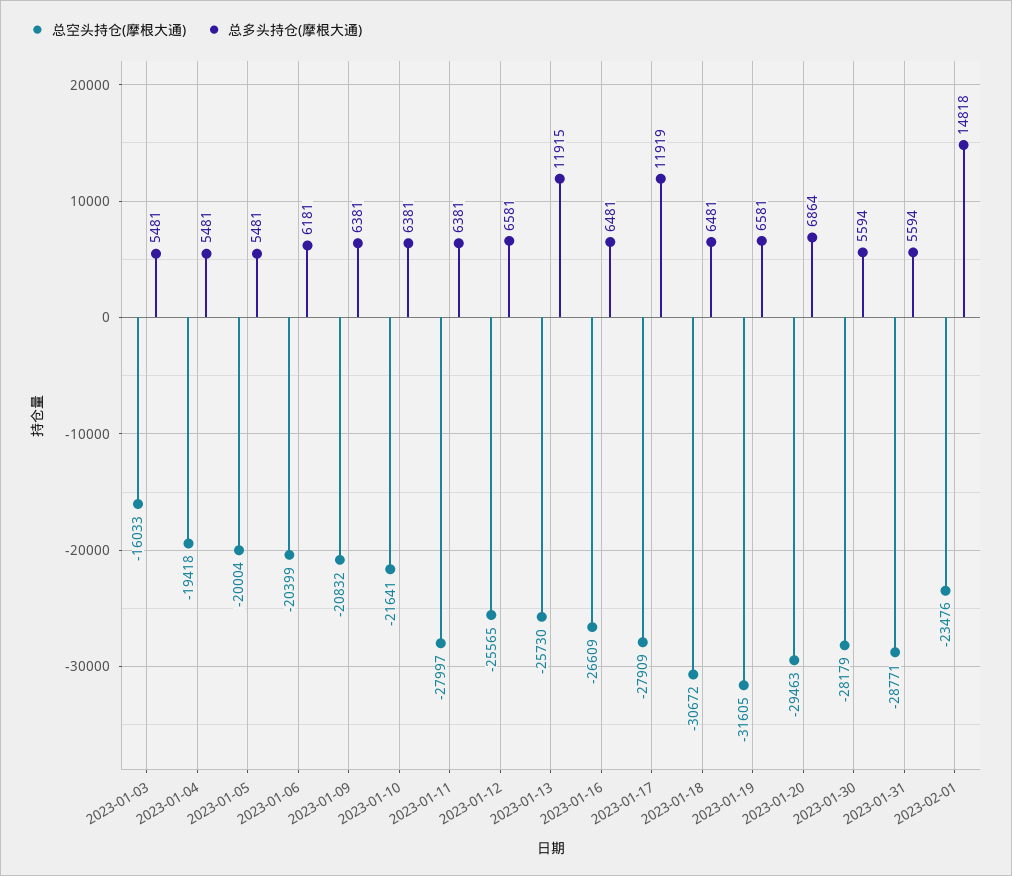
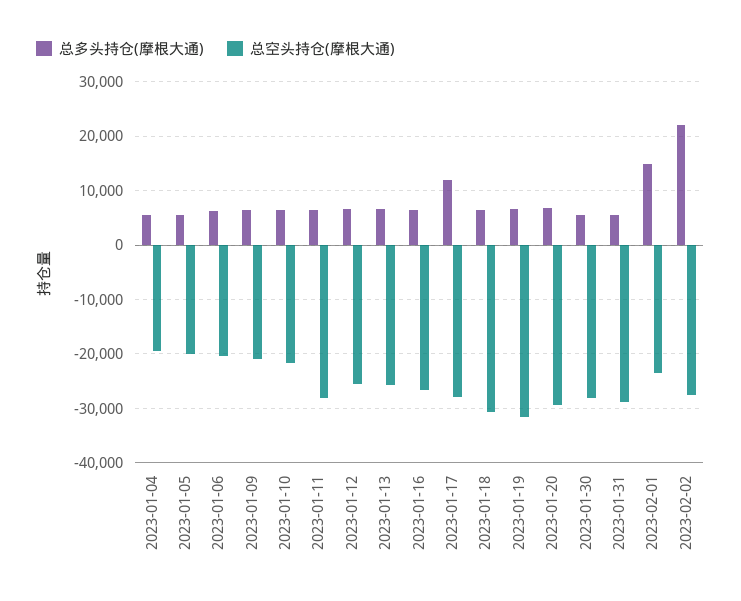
总空头持仓(摩根大通), 2023-01-03: -16033 -> none
总多头持仓(摩根大通), 2023-01-03: 5481 -> none
总多头持仓(摩根大通), 2023-01-13: 11915 -> 6000
总多头持仓(摩根大通), 2023-02-02: none -> 22000
总空头持仓(摩根大通), 2023-02-02: none -> -28000

